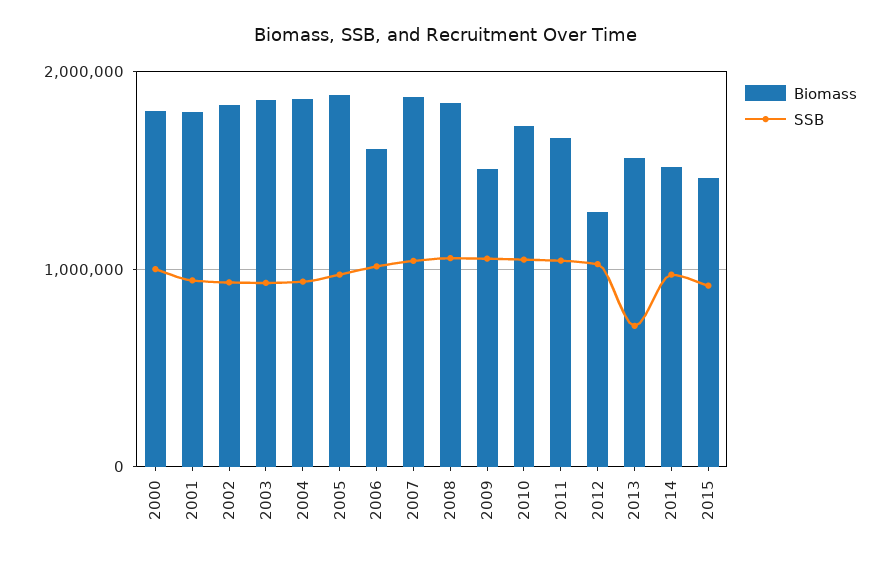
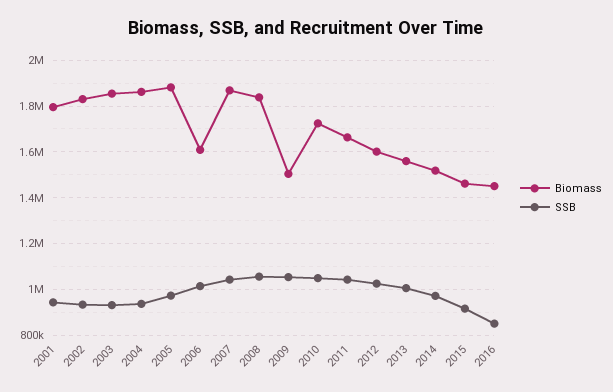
Biomass, 2000: 1800000 -> none
SSB, 2000: 1000000 -> none
Biomass, 2012: 1300000 -> 1600000
SSB, 2013: 700000 -> 1000000
Biomass, 2016: none -> 1450000
SSB, 2016: none -> 850000

